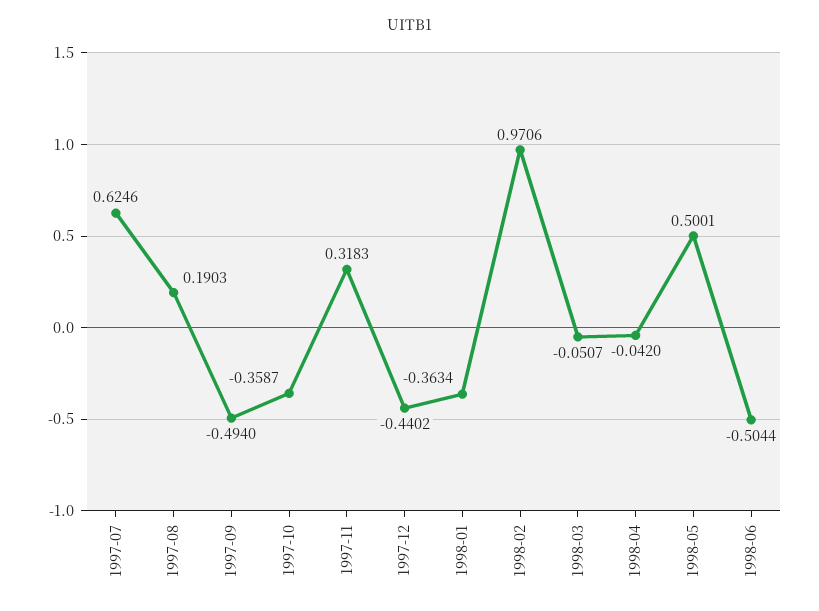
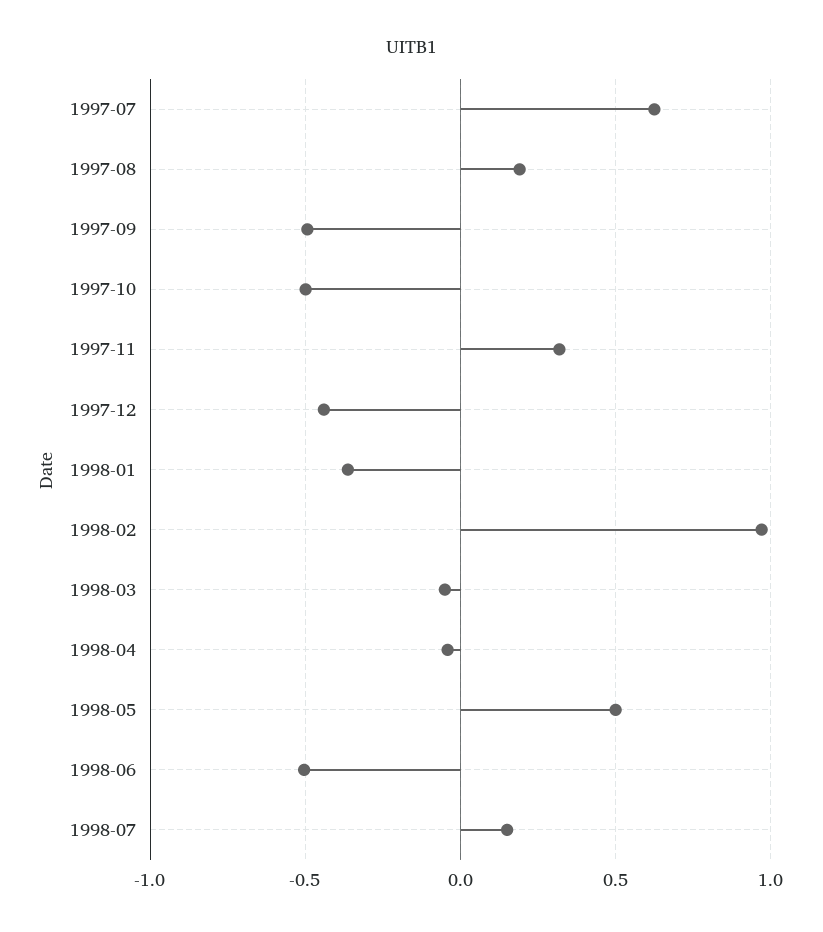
1997-10: -0.3587 -> -0.5
1998-07: none -> 0.15

